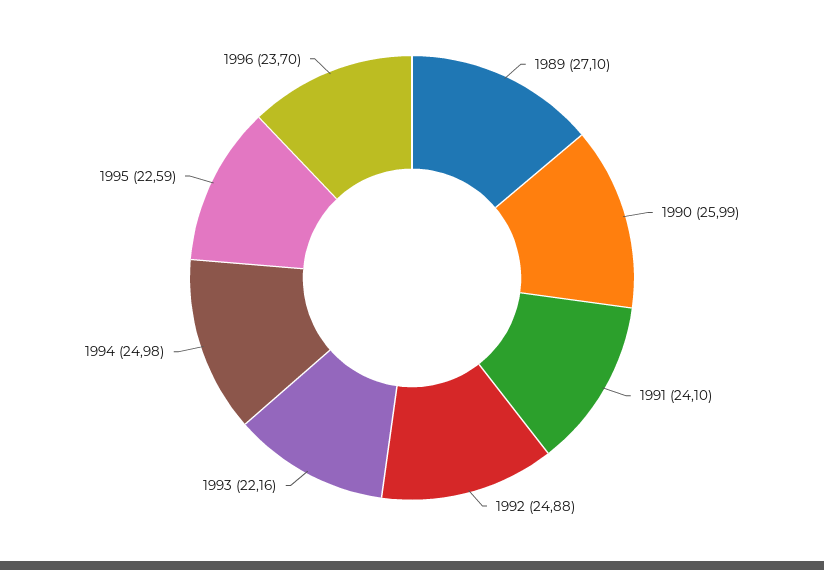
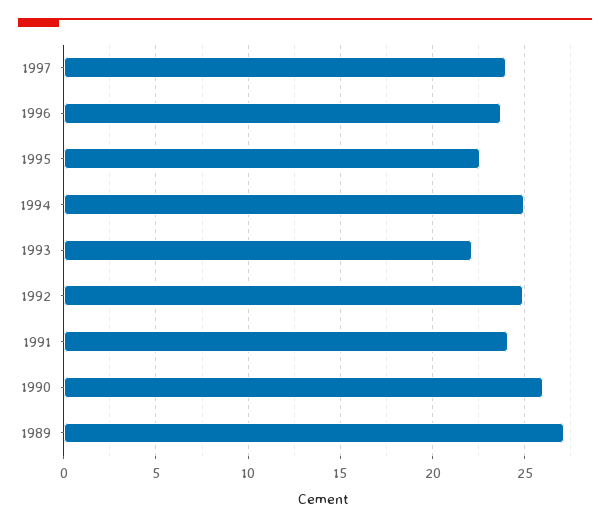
1997: none -> 24

